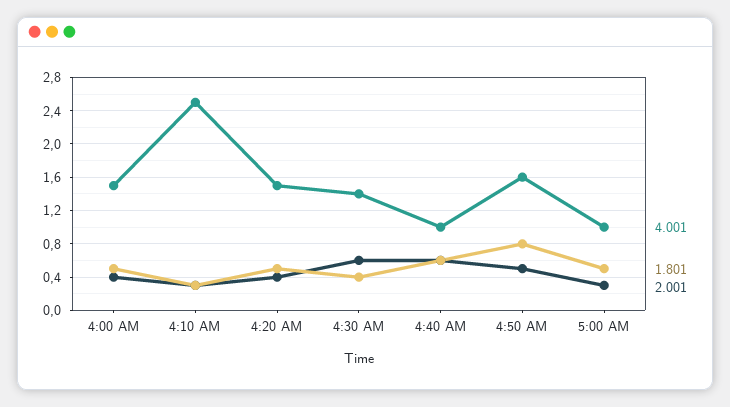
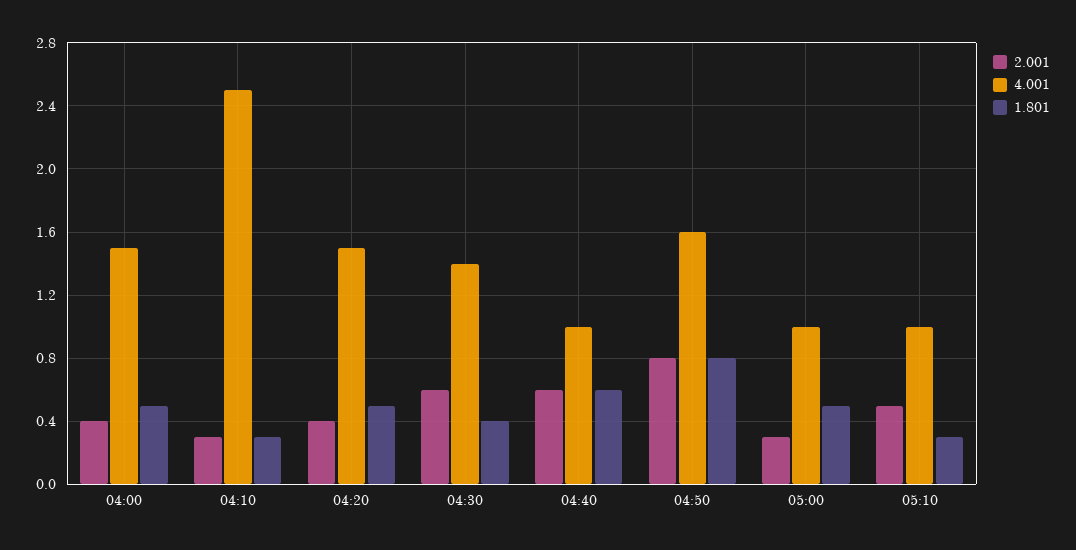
2.001, 4:50 AM: 0.5 -> 0.8
2.001, 05:10: none -> 0.5
4.001, 05:10: none -> 1
1.801, 05:10: none -> 0.3

